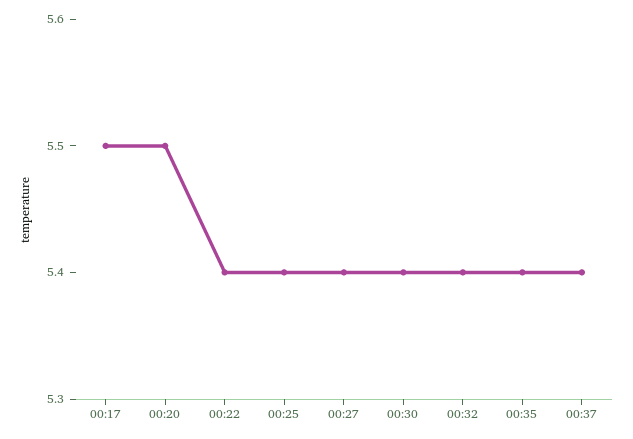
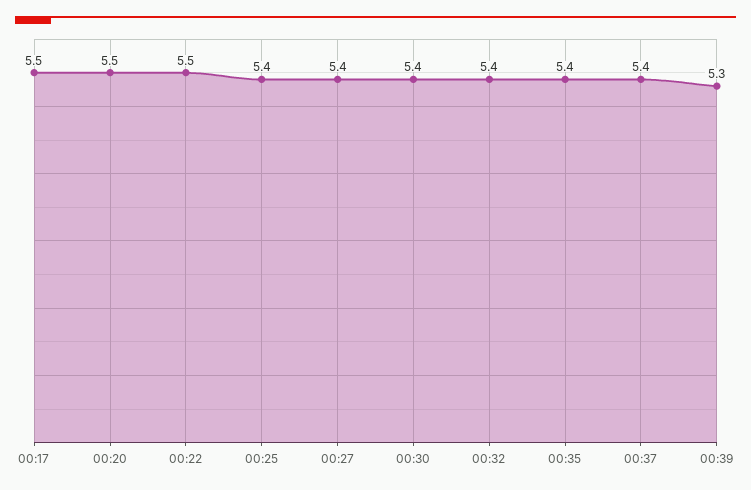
00:22: 5.4 -> 5.5
00:39: none -> 5.3

